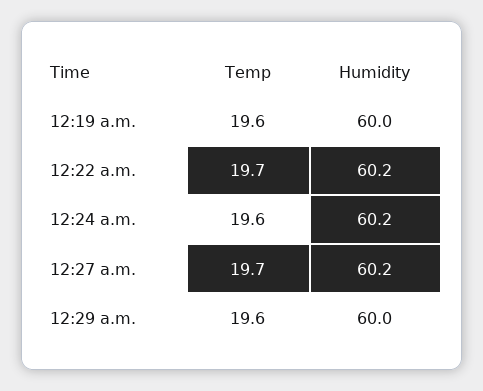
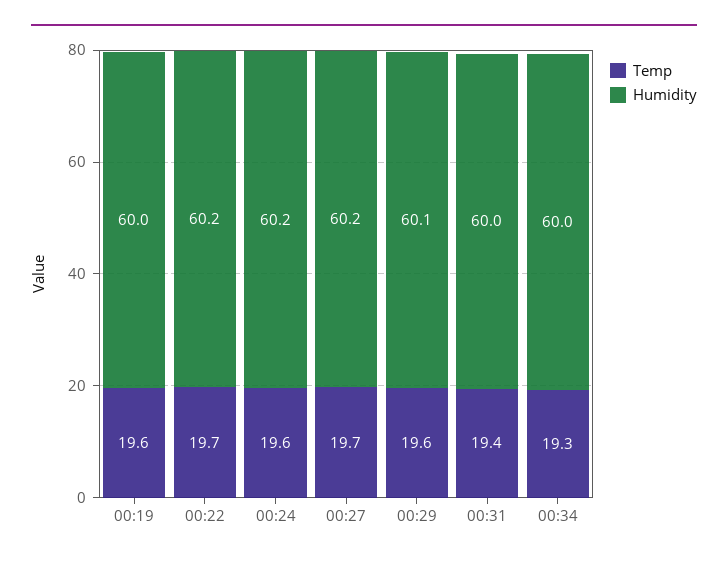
Humidity, 12:29 a.m.: 60 -> 60.1
Temp, 00:31: none -> 19.4
Humidity, 00:31: none -> 60
Temp, 00:34: none -> 19.3
Humidity, 00:34: none -> 60

